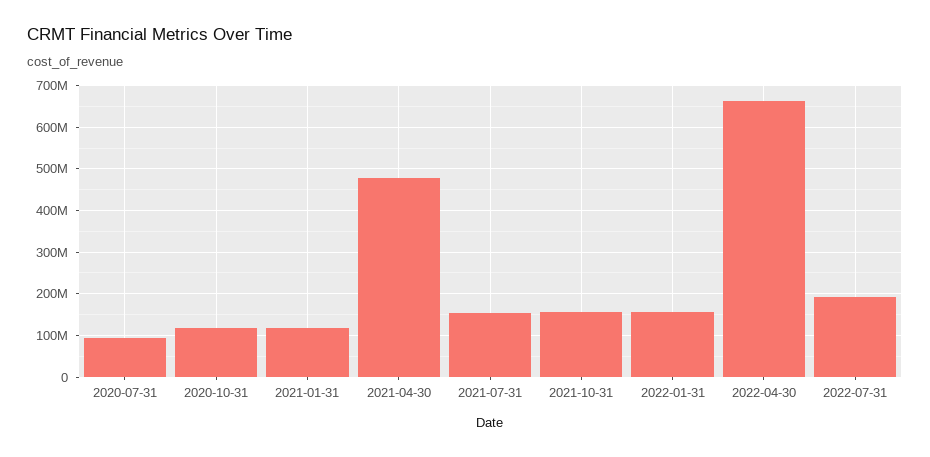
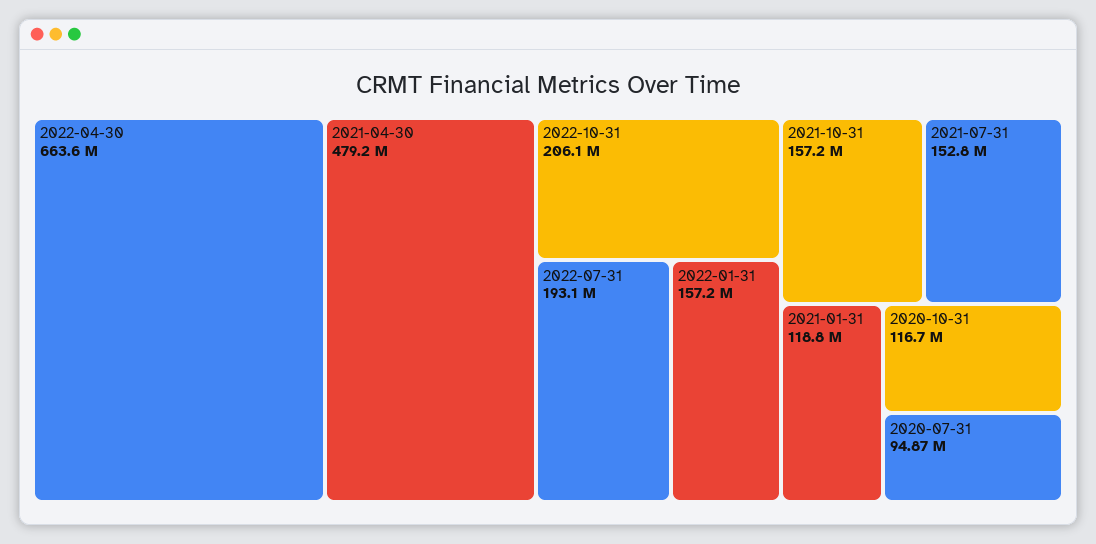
2022-10-31: none -> 206100000

